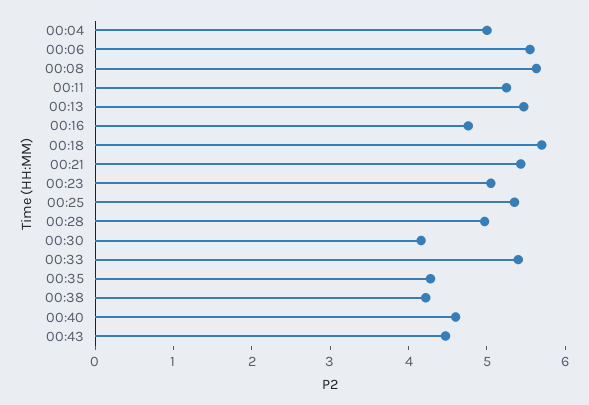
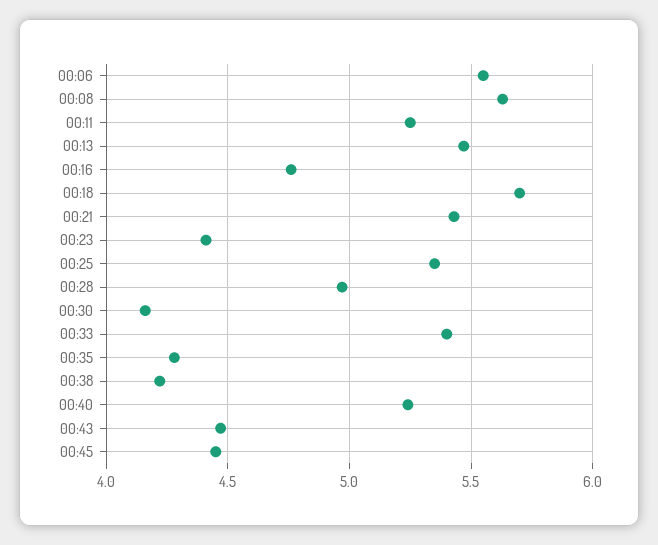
00:04: 5 -> none
00:23: 5 -> 4.4
00:40: 4.6 -> 5.25
00:45: none -> 4.45

